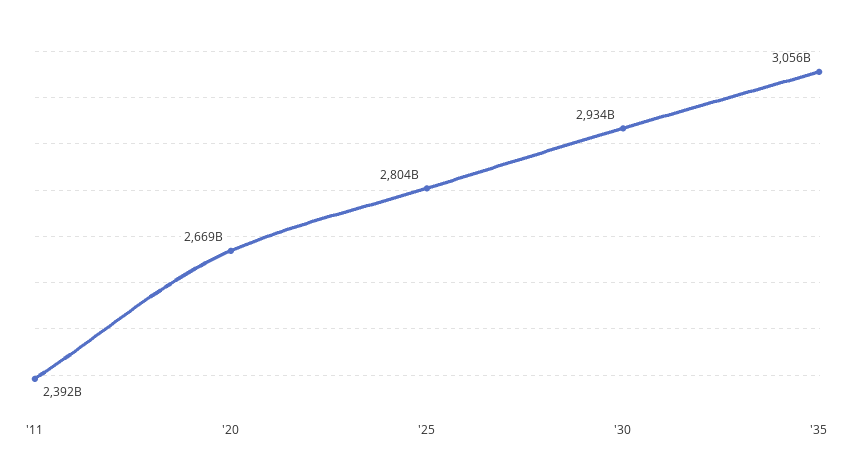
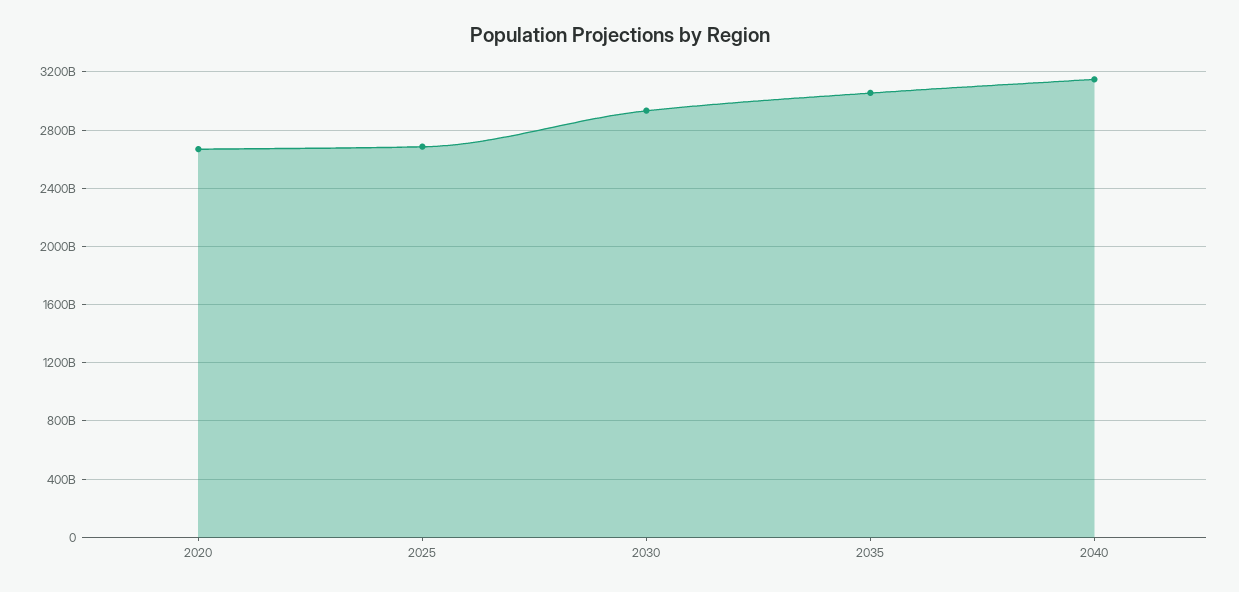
'11: 2392000000000 -> none
'25: 2804000000000 -> 2700000000000
2040: none -> 3150000000000

